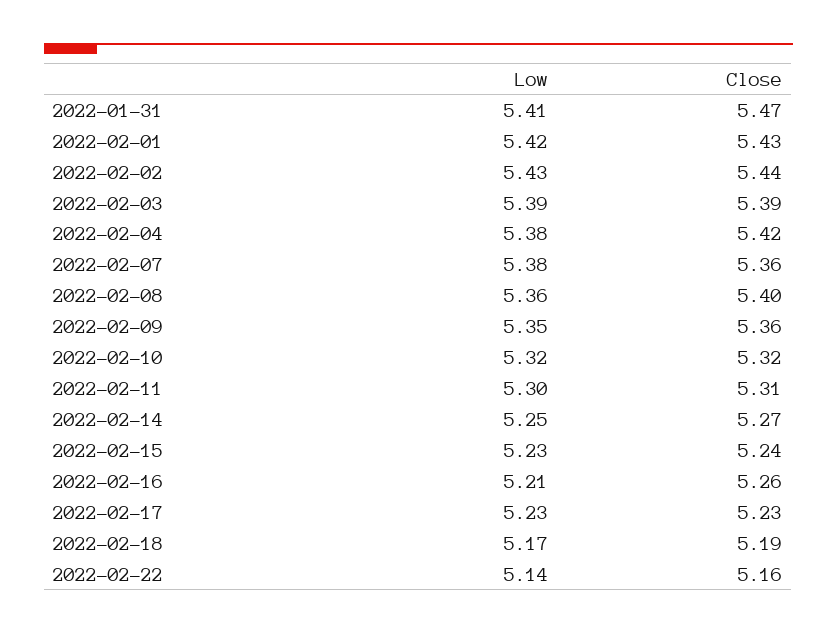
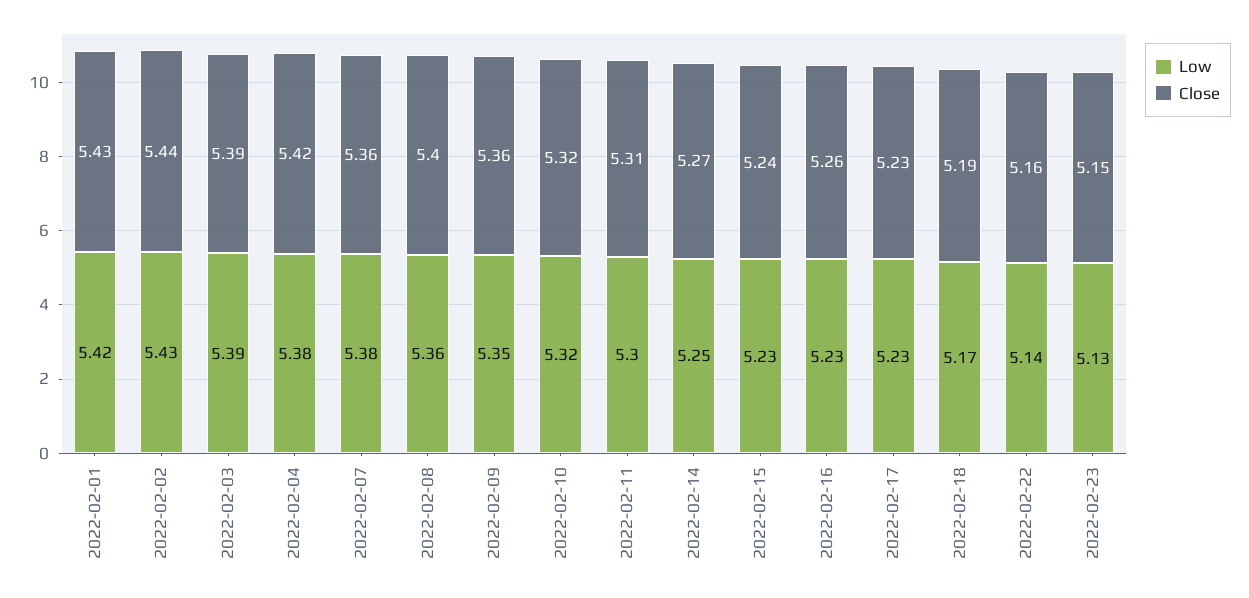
Low, 2022-01-31: 5.41 -> none
Close, 2022-01-31: 5.47 -> none
Low, 2022-02-16: 5.21 -> 5.23
Low, 2022-02-23: none -> 5.13
Close, 2022-02-23: none -> 5.15

